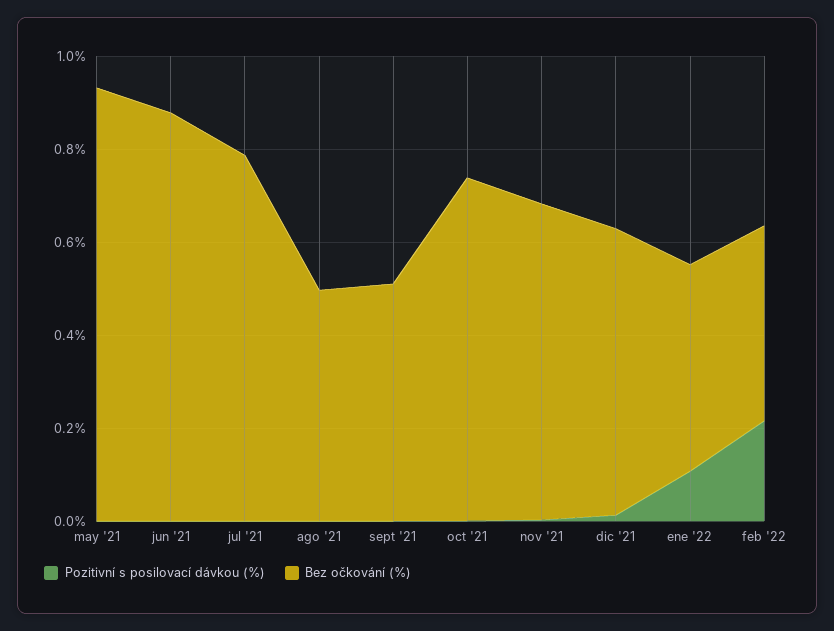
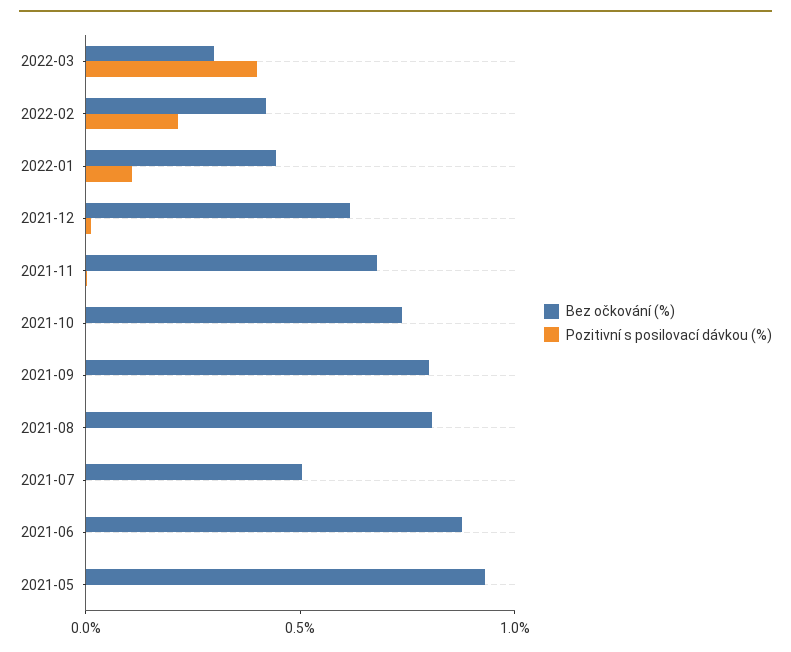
Bez očkování (%), jul '21: 0.8 -> 0.5
Bez očkování (%), ago '21: 0.5 -> 0.8
Bez očkování (%), sept '21: 0.5 -> 0.8
Bez očkování (%), 2022-03: none -> 0.3
Pozitivní s posilovací dávkou (%), 2022-03: none -> 0.4

